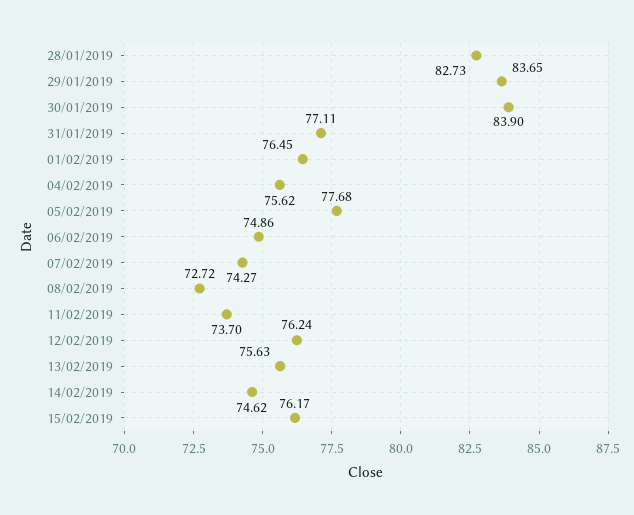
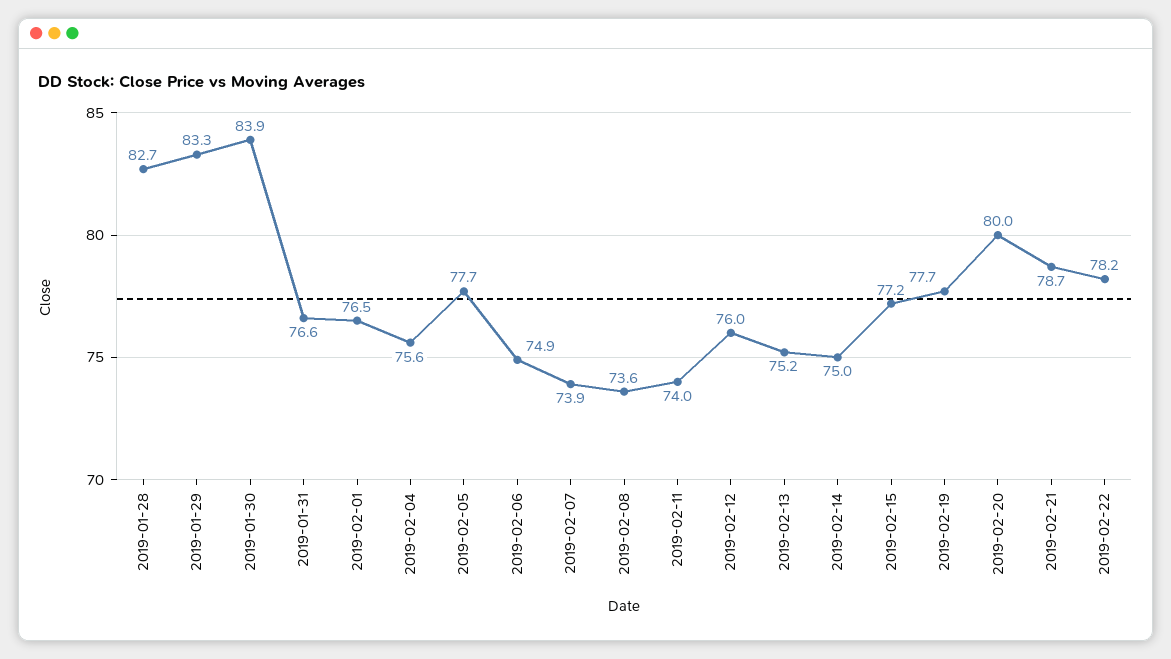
29/01/2019: 83.65 -> 83.3
31/01/2019: 77.11 -> 76.6
07/02/2019: 74.27 -> 73.9
08/02/2019: 72.72 -> 73.6
11/02/2019: 73.7 -> 74
12/02/2019: 76.24 -> 76
13/02/2019: 75.63 -> 75.2
14/02/2019: 74.62 -> 75
15/02/2019: 76.17 -> 77.2
2019-02-19: none -> 77.7
2019-02-20: none -> 80
2019-02-21: none -> 78.7
2019-02-22: none -> 78.2

